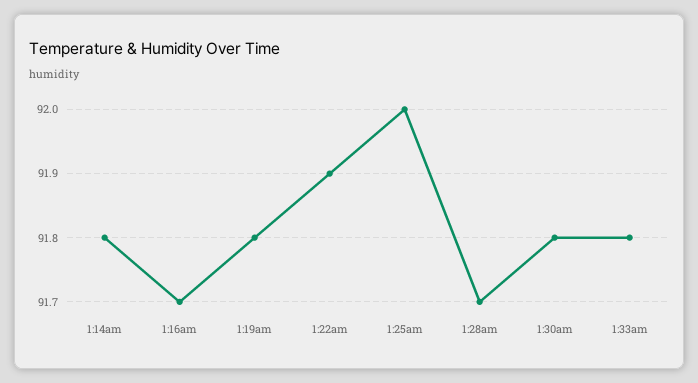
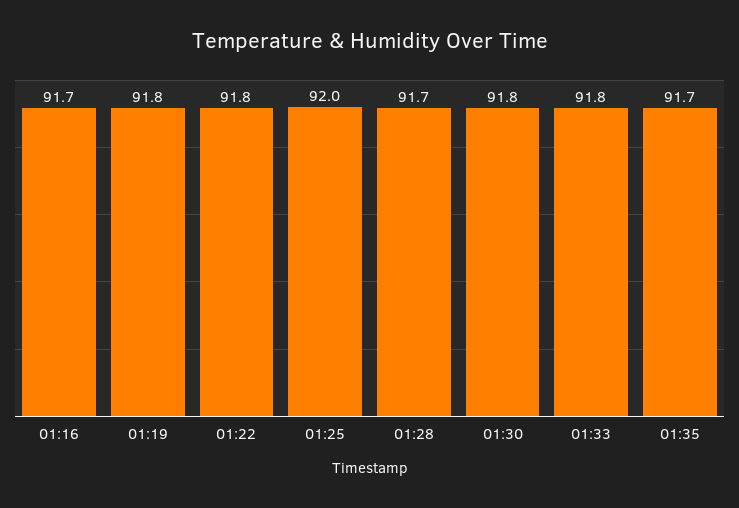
1:14am: 91.8 -> none
1:22am: 91.9 -> 91.8
01:35: none -> 91.7

